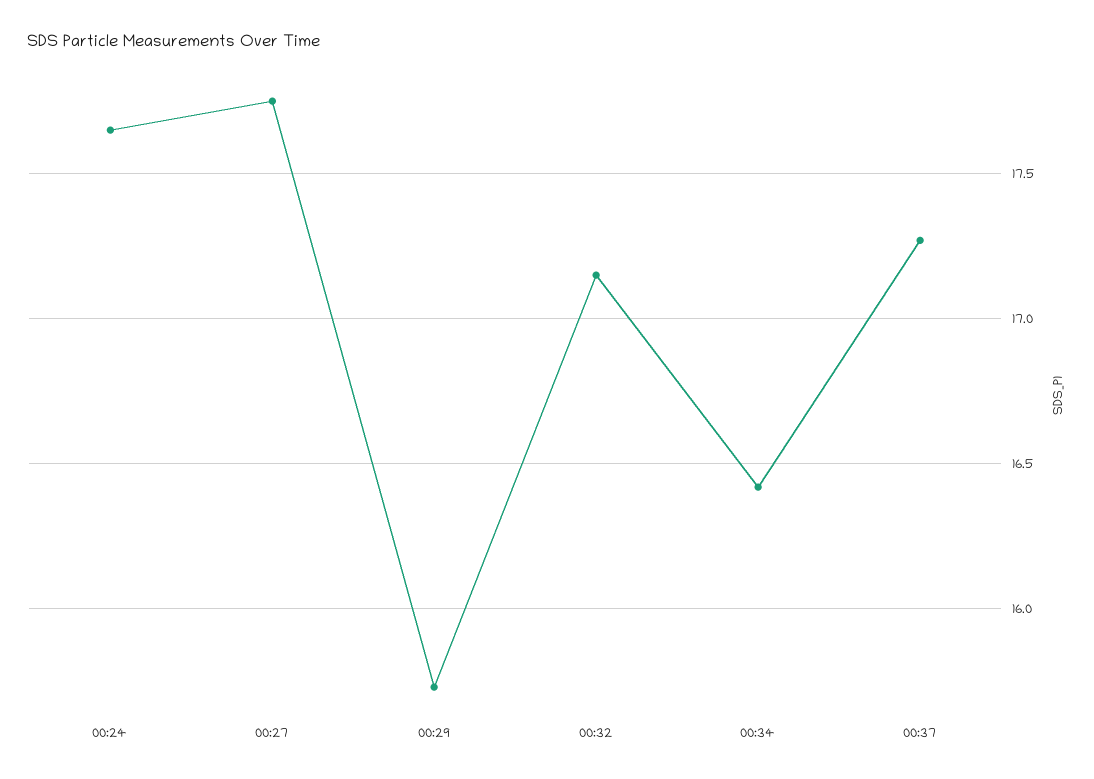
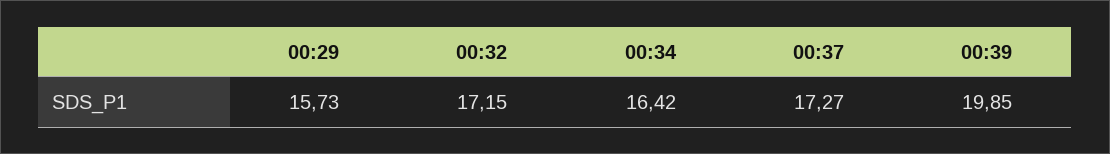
00:24: 17.65 -> none
00:27: 17.75 -> none
00:39: none -> 19.85

